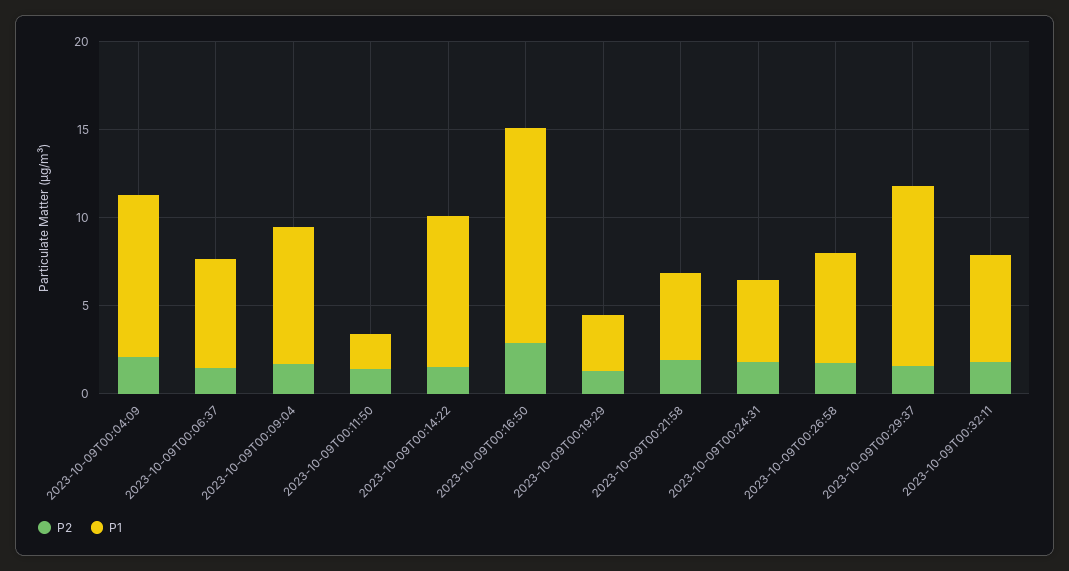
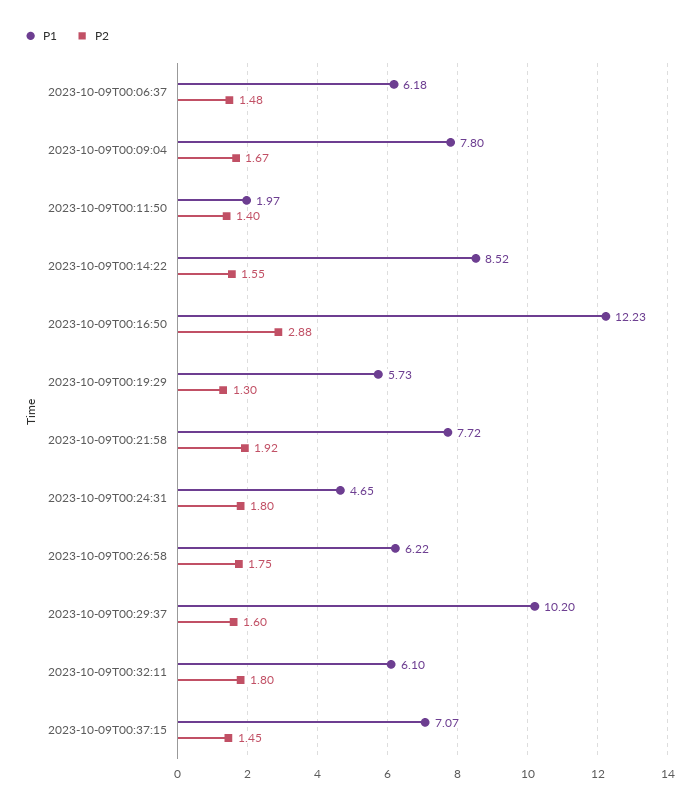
P2, 2023-10-09T00:04:09: 2 -> none
P1, 2023-10-09T00:04:09: 9 -> none
P1, 2023-10-09T00:19:29: 3 -> 5.73
P1, 2023-10-09T00:21:58: 5 -> 7.72
P1, 2023-10-09T00:37:15: none -> 7.07
P2, 2023-10-09T00:37:15: none -> 1.45

